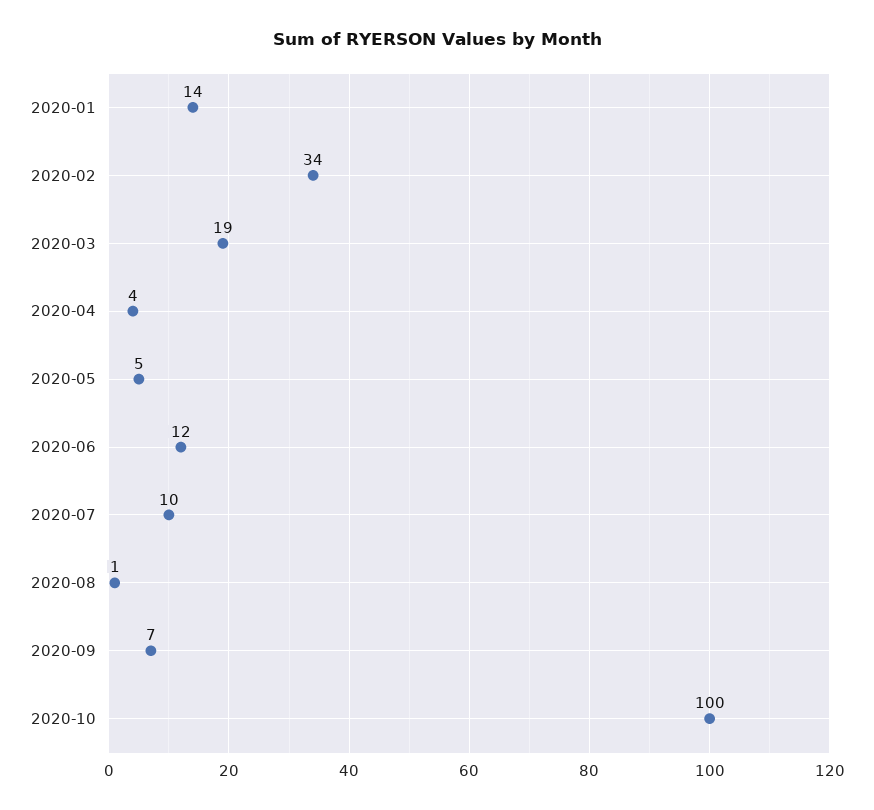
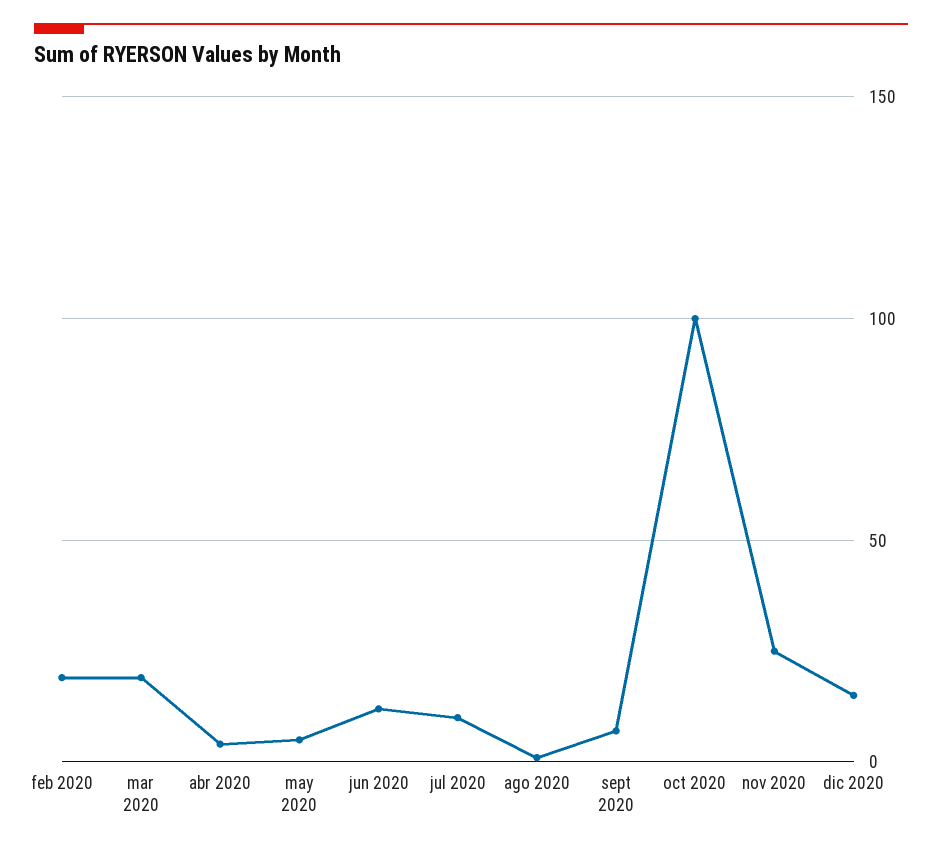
2020-01: 14 -> none
2020-02: 34 -> 20
nov 2020: none -> 25
dic 2020: none -> 15

